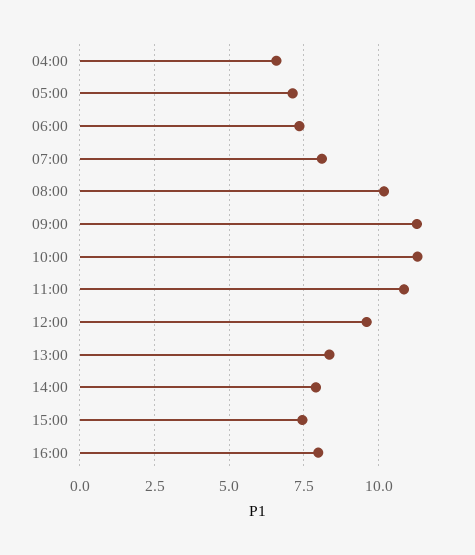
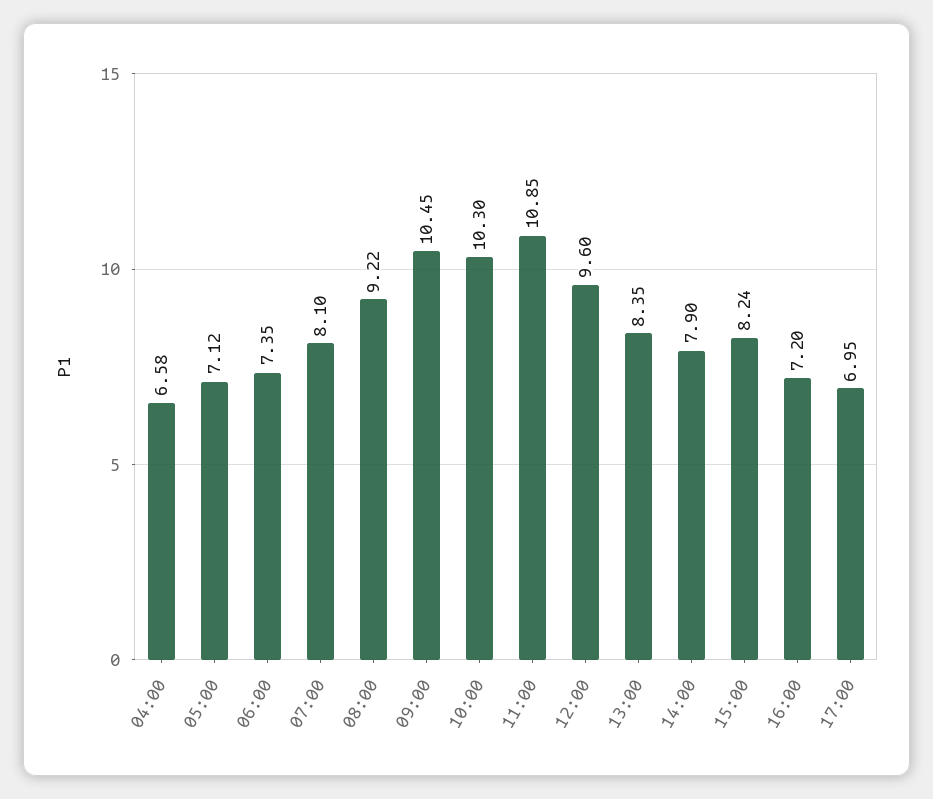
08:00: 10.25 -> 9.22
09:00: 11.25 -> 10.45
10:00: 11.25 -> 10.3
15:00: 7.5 -> 8.24
16:00: 8 -> 7.2
17:00: none -> 6.95

